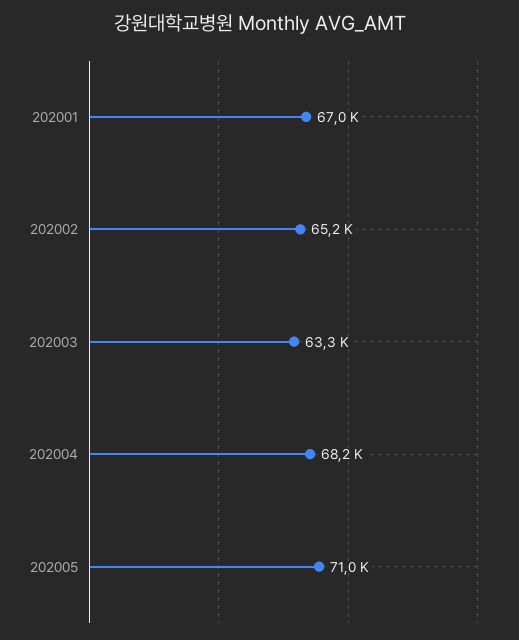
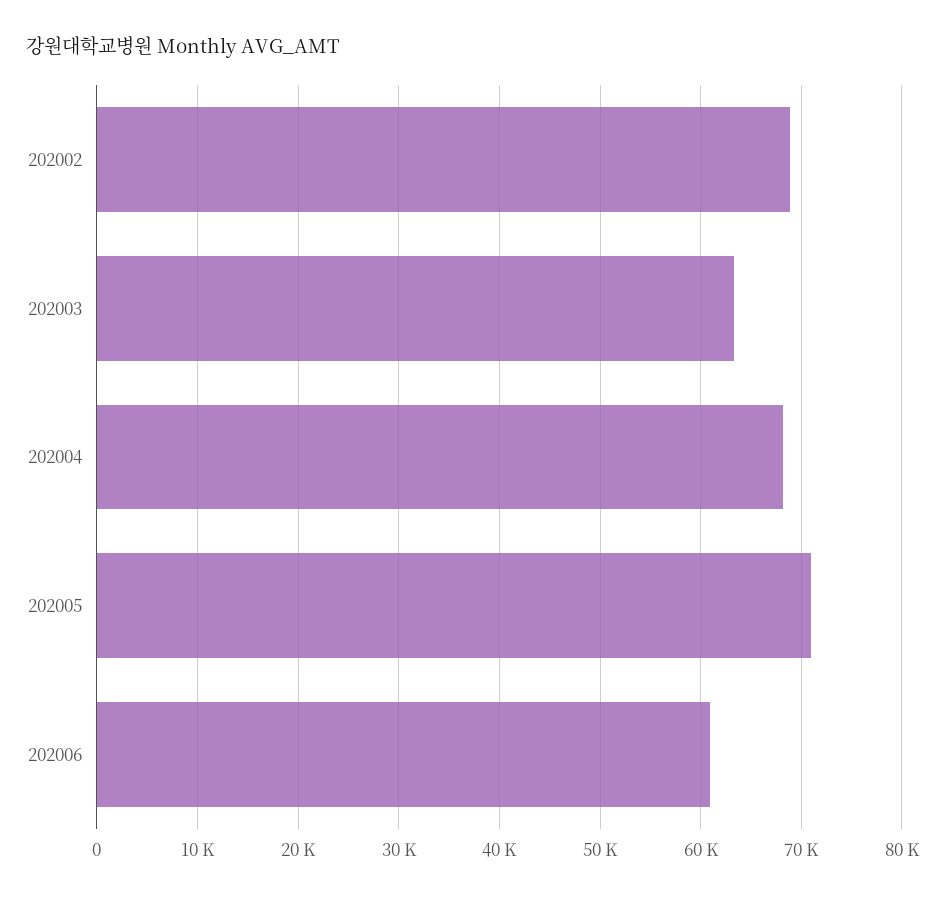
202001: 67000 -> none
202002: 65200 -> 69000
202006: none -> 61000

